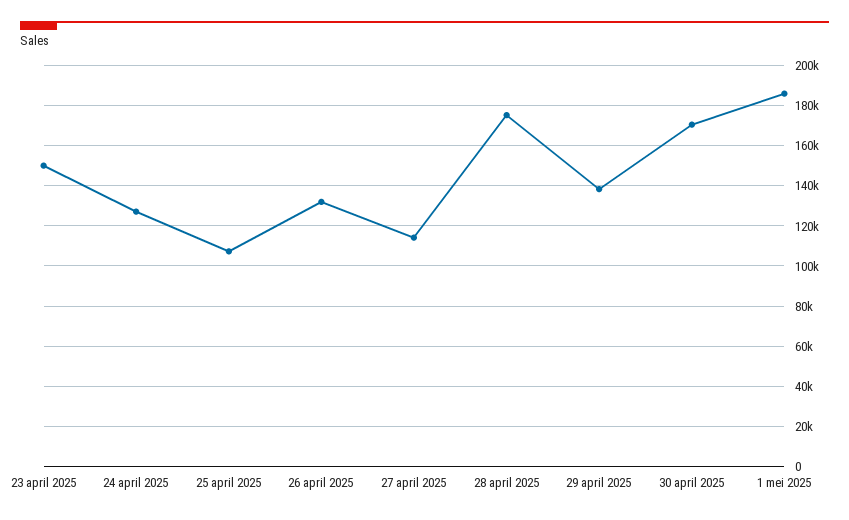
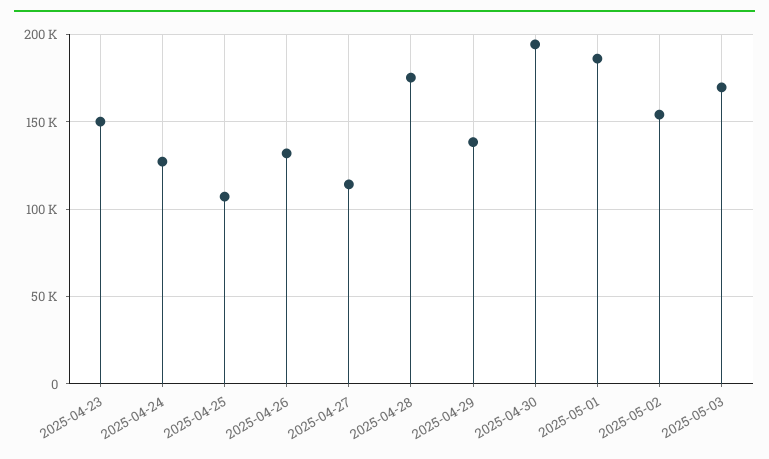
30 april 2025: 170000 -> 195000
2025-05-02: none -> 155000
2025-05-03: none -> 170000

